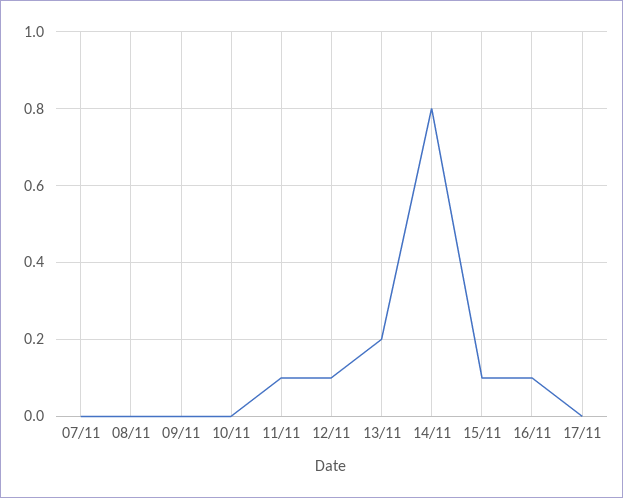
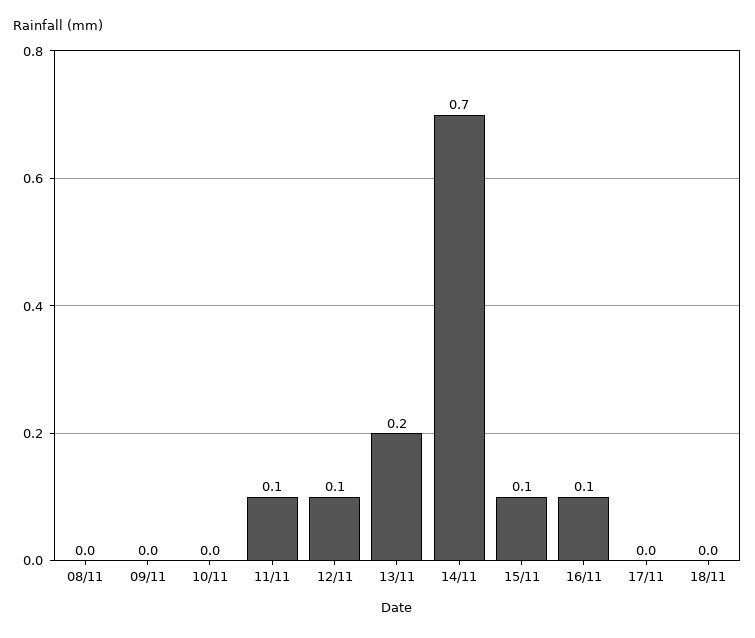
07/11: 0 -> none
14/11: 0.8 -> 0.7
18/11: none -> 0

